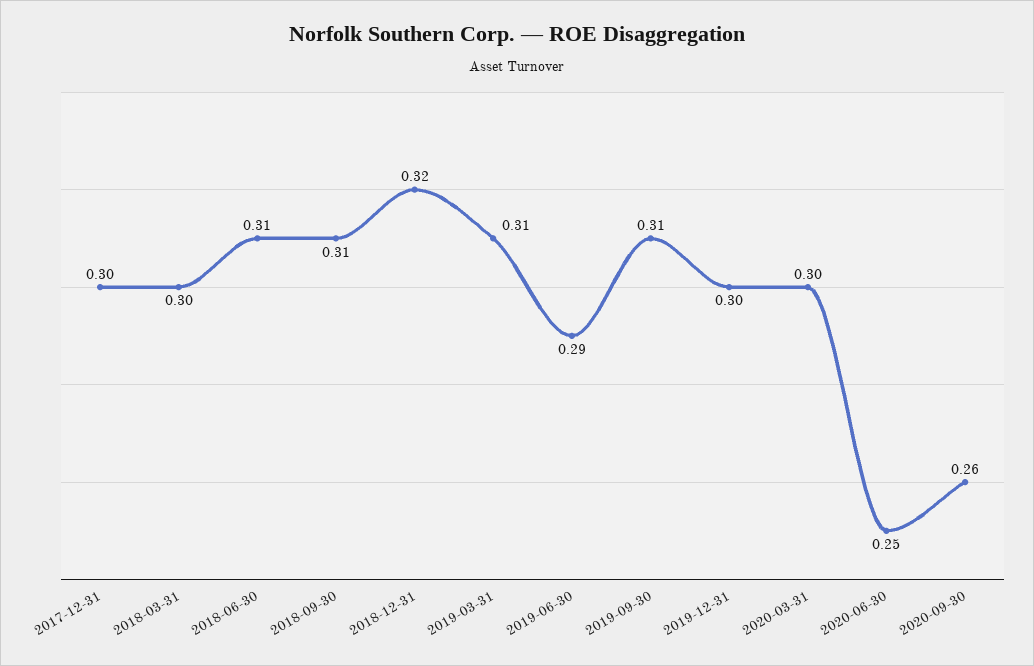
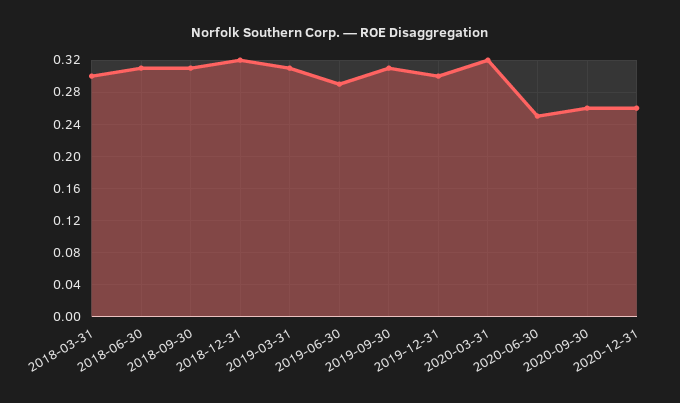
2017-12-31: 0.3 -> none
2020-03-31: 0.3 -> 0.32
2020-12-31: none -> 0.26

